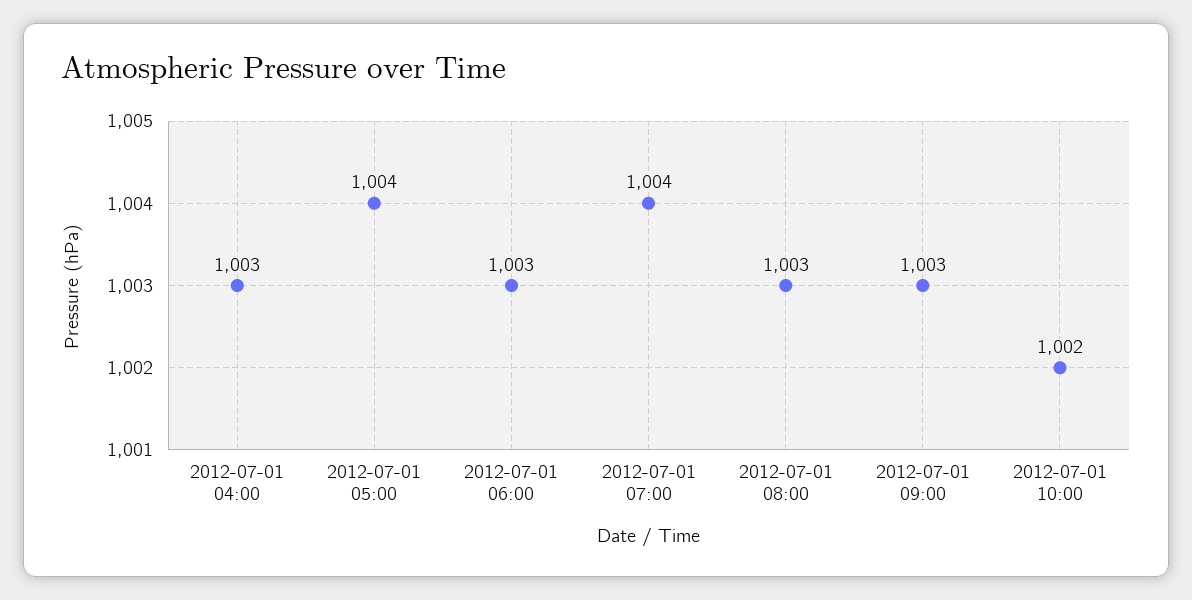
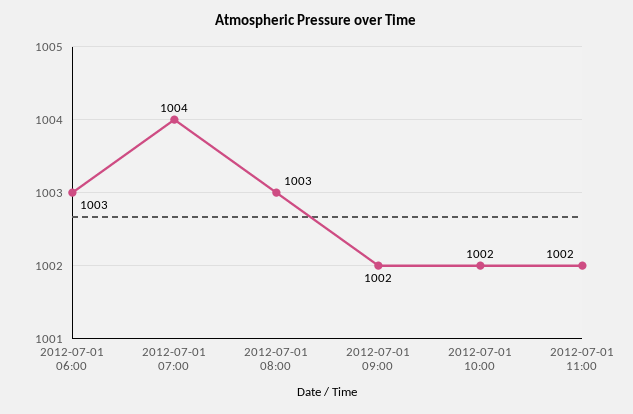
2012-07-01 04:00: 1003 -> none
2012-07-01 05:00: 1004 -> none
2012-07-01 09:00: 1003 -> 1002
2012-07-01 11:00: none -> 1002

